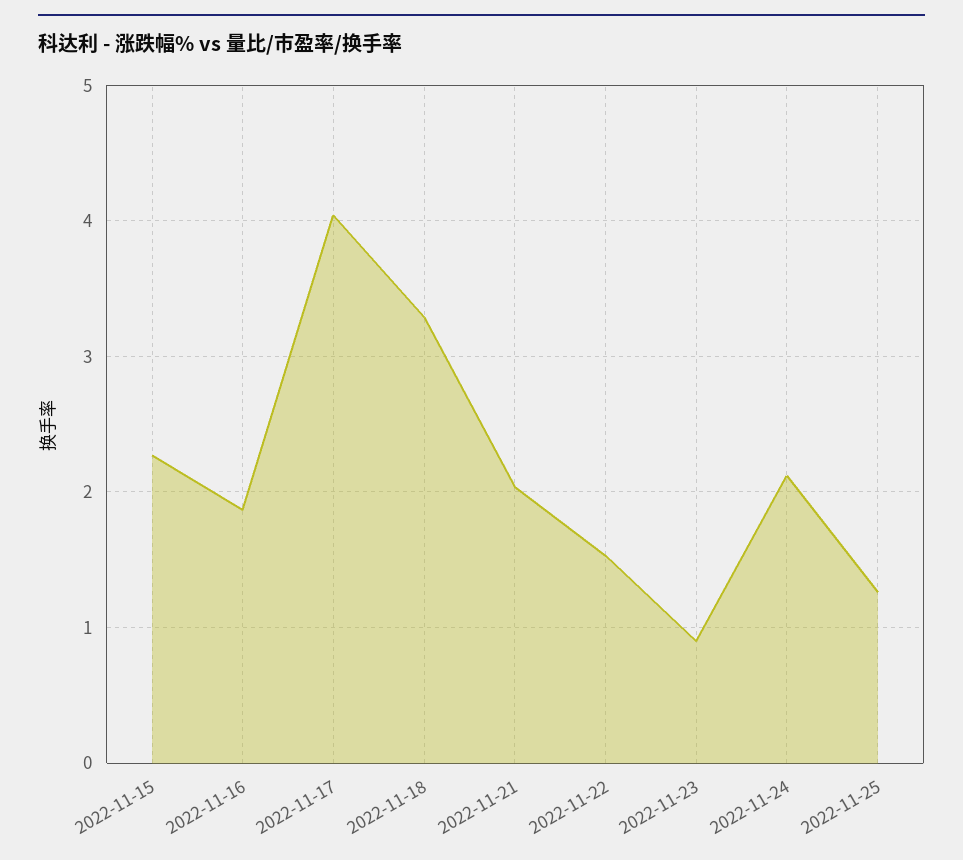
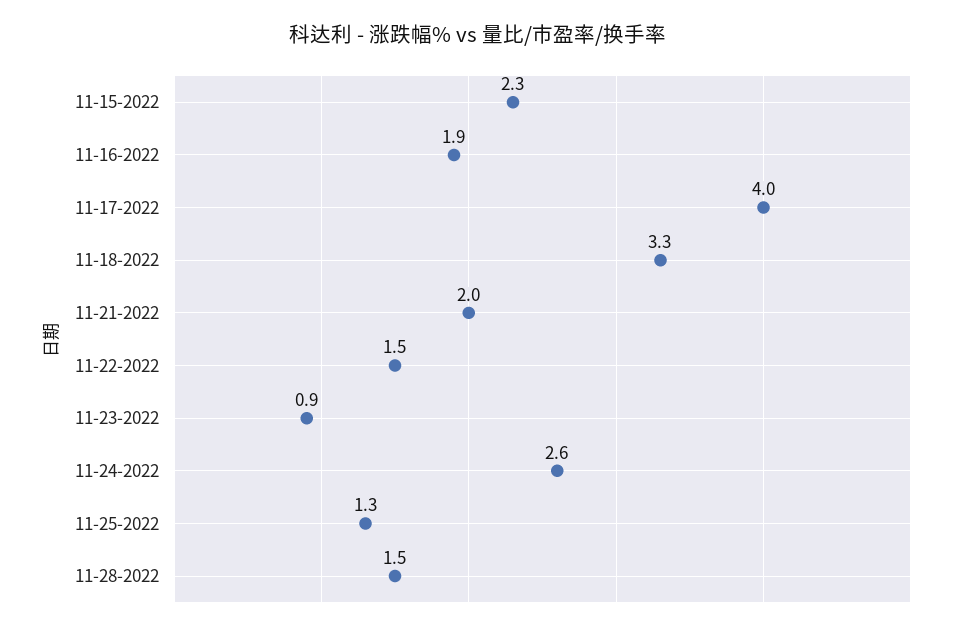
2022-11-24: 2.1 -> 2.6
11-28-2022: none -> 1.5

